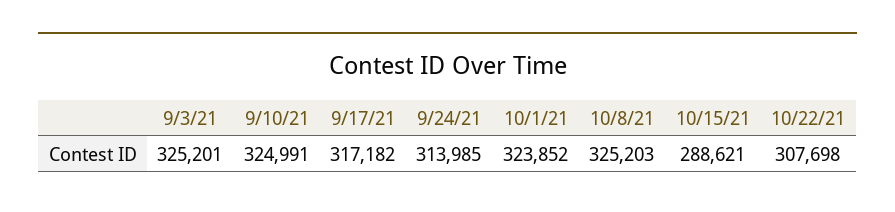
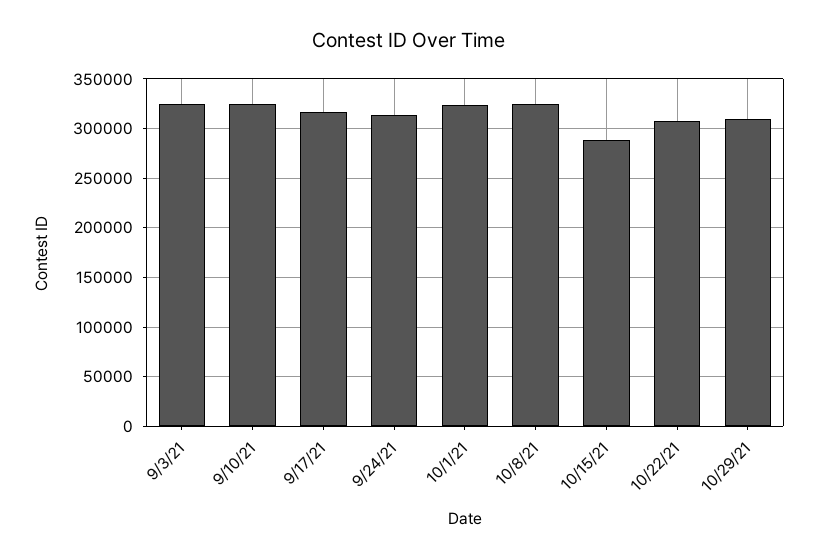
10/29/21: none -> 310000

